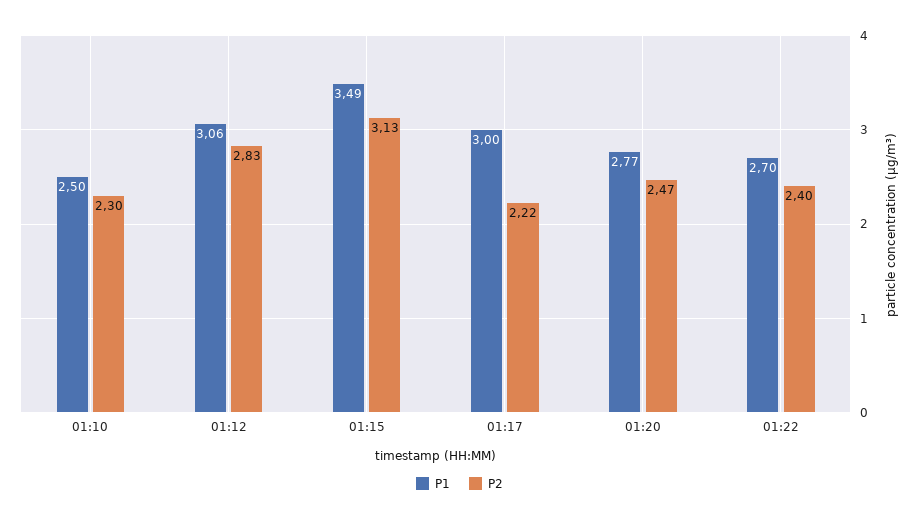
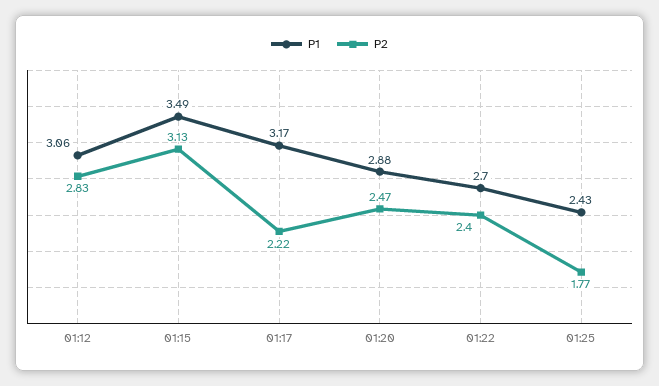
P1, 01:10: 2.5 -> none
P2, 01:10: 2.3 -> none
P1, 01:17: 3 -> 3.17
P1, 01:20: 2.77 -> 2.88
P1, 01:25: none -> 2.43
P2, 01:25: none -> 1.77

